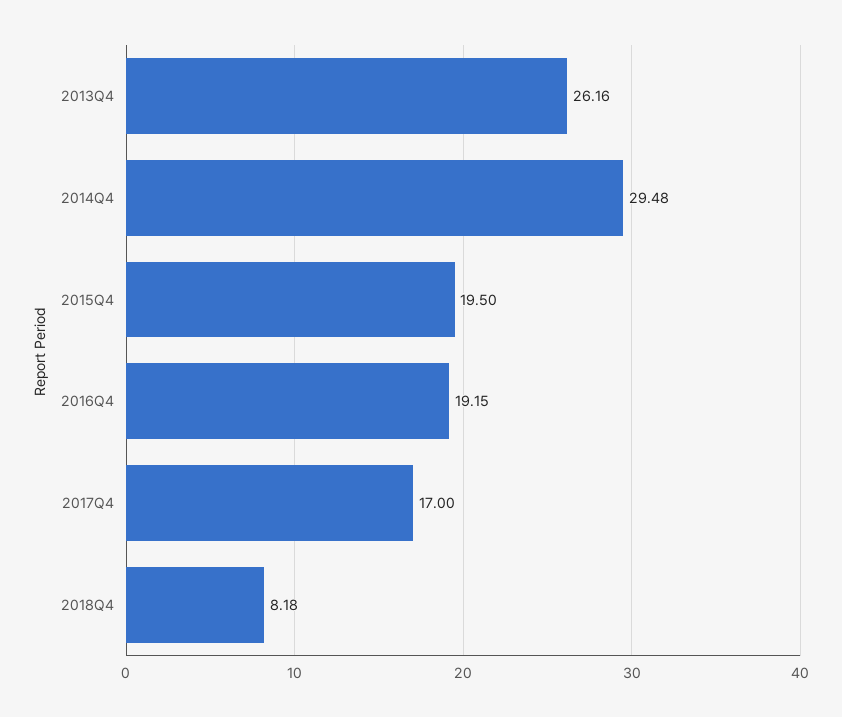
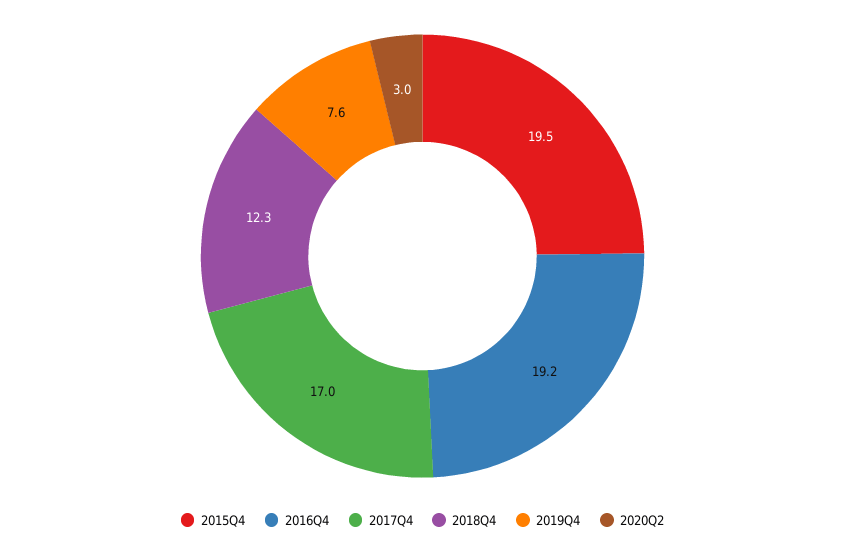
2013Q4: 26.16 -> none
2014Q4: 29.48 -> none
2018Q4: 8.18 -> 12.3
2019Q4: none -> 7.6
2020Q2: none -> 3

